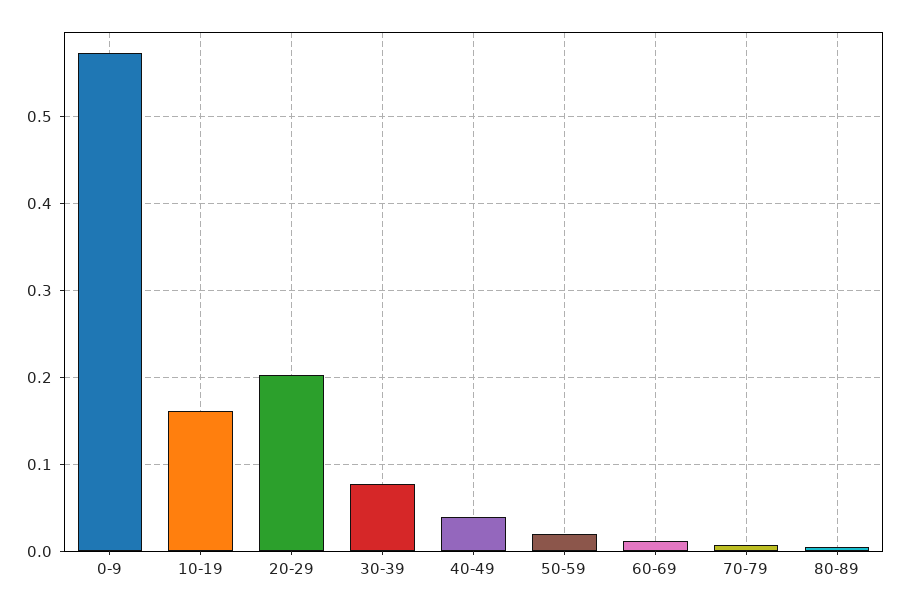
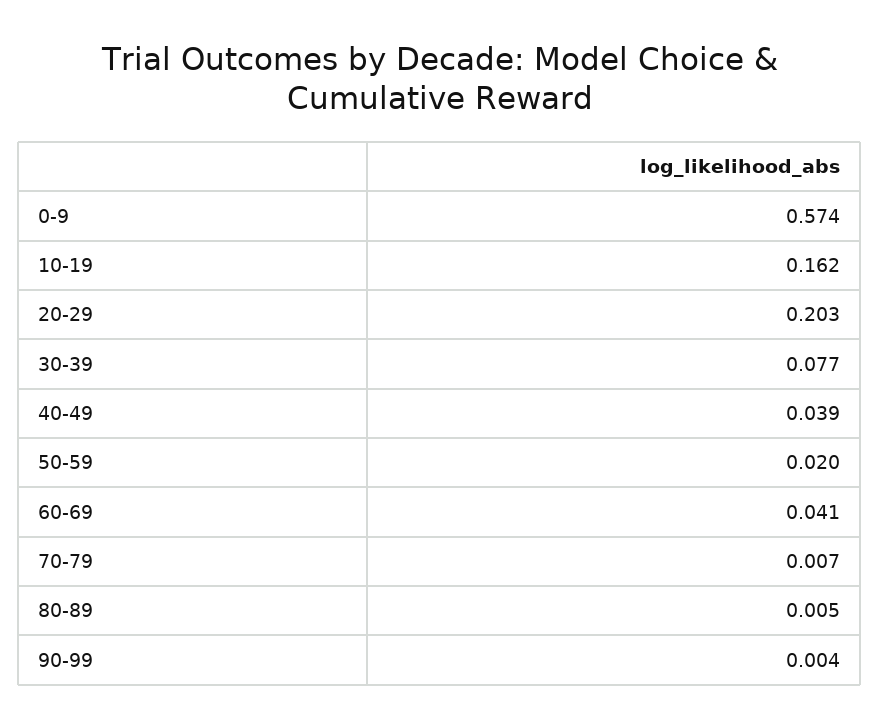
60-69: 0.01 -> 0.041
90-99: none -> 0.004

